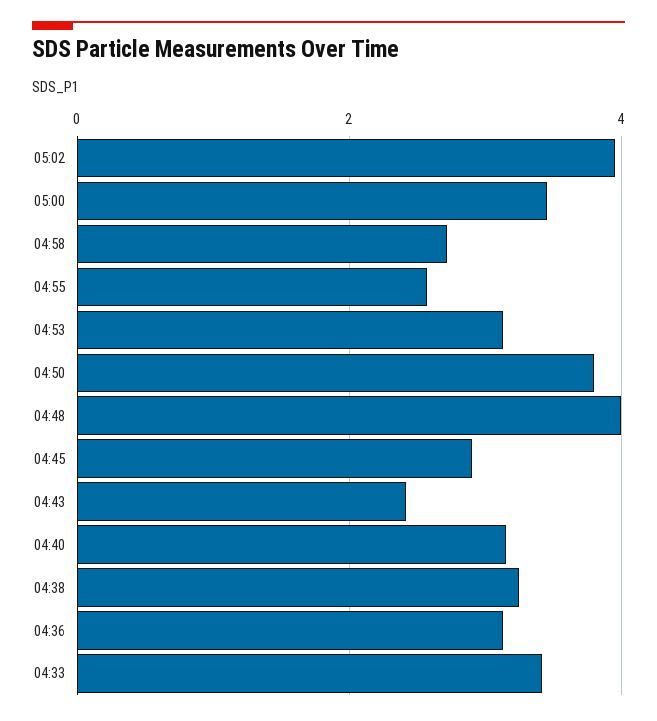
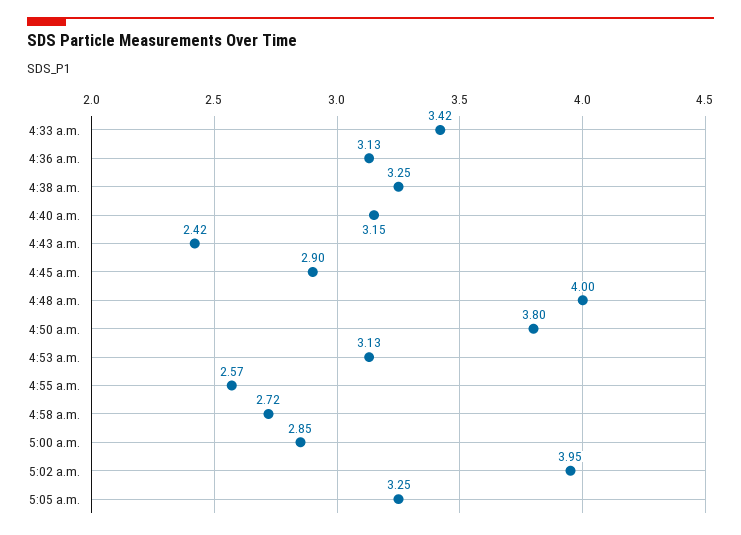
05:00: 3.4 -> 2.85
5:05 a.m.: none -> 3.25

